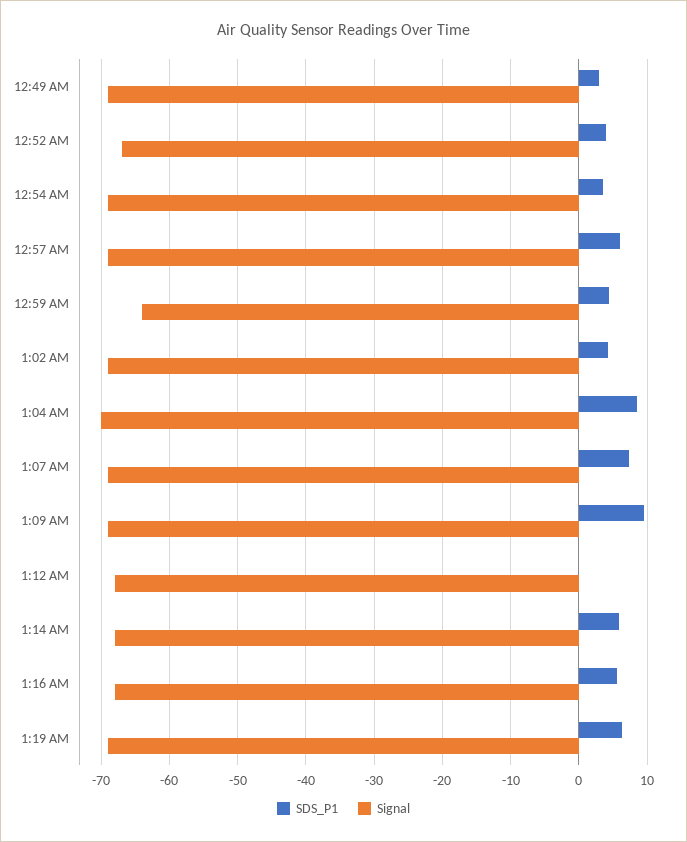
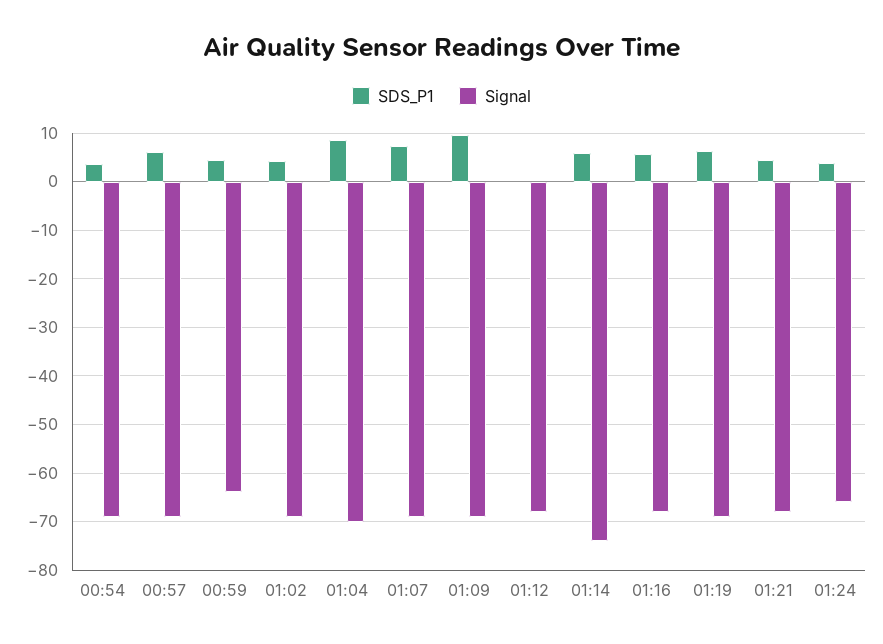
SDS_P1, 12:49 AM: 3 -> none
Signal, 12:49 AM: -69 -> none
SDS_P1, 12:52 AM: 4 -> none
Signal, 12:52 AM: -67 -> none
Signal, 1:14 AM: -68 -> -74
SDS_P1, 01:21: none -> 4
Signal, 01:21: none -> -68
SDS_P1, 01:24: none -> 4
Signal, 01:24: none -> -66

